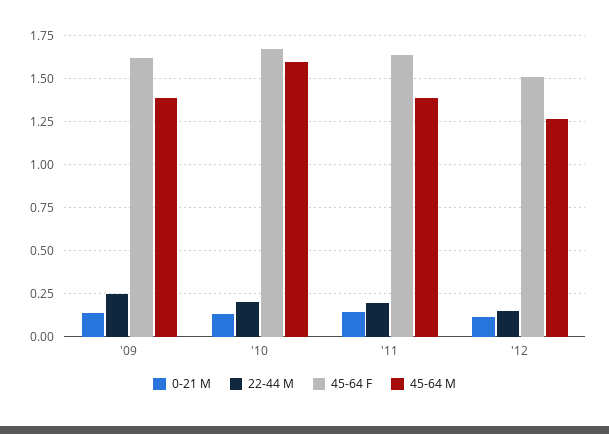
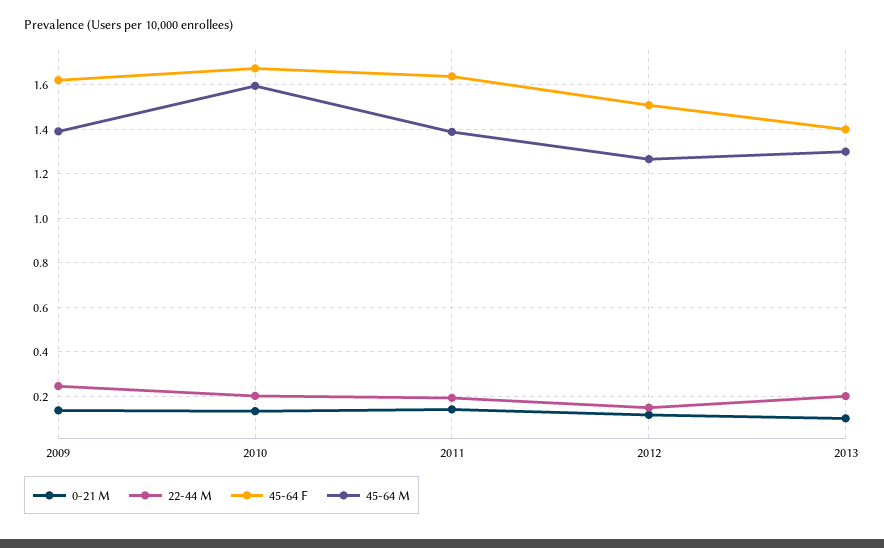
0-21 M, 2013: none -> 0.1
22-44 M, 2013: none -> 0.2
45-64 F, 2013: none -> 1.4
45-64 M, 2013: none -> 1.3

